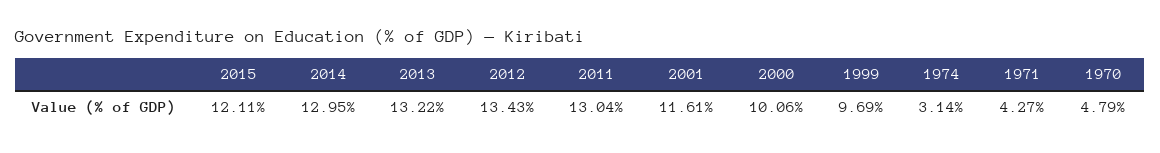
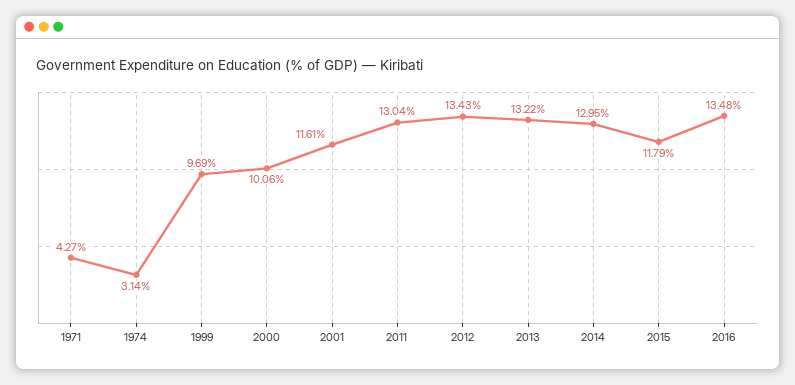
2015: 12.11 -> 11.79
1970: 4.79 -> none
2016: none -> 13.48

